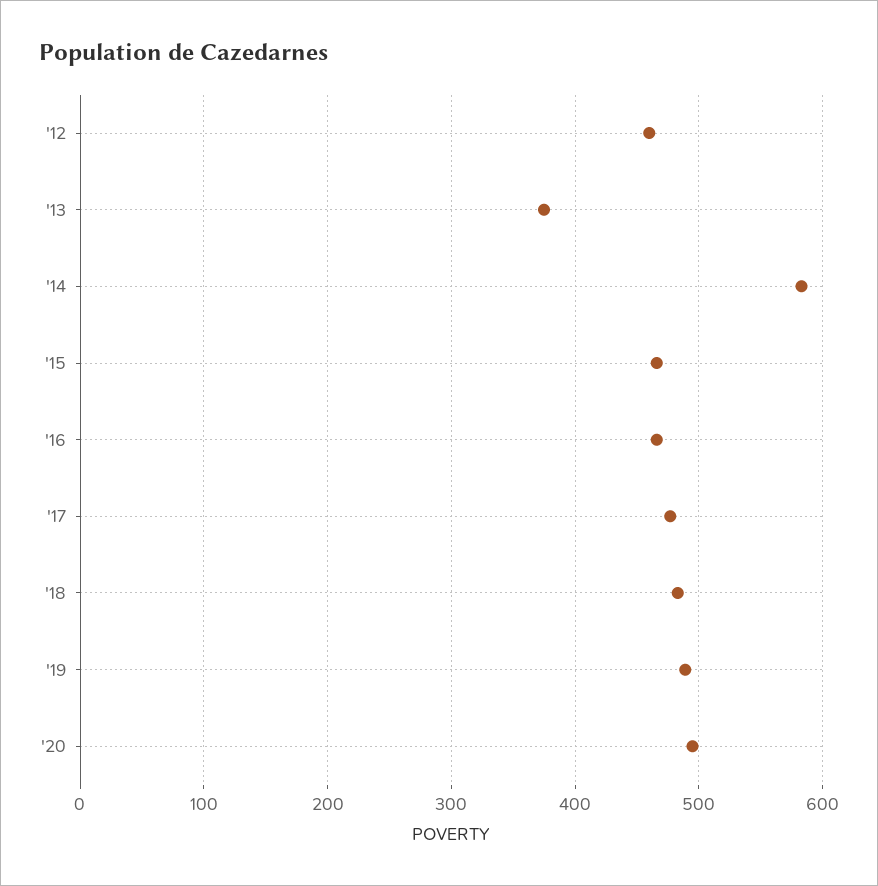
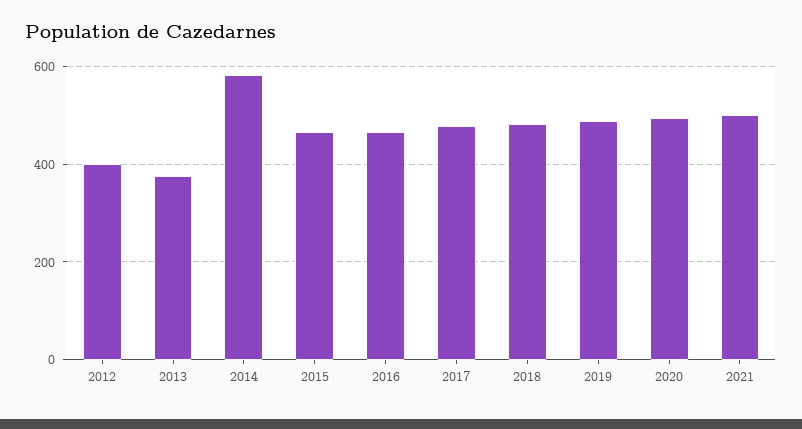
'12: 460 -> 400
2021: none -> 500

